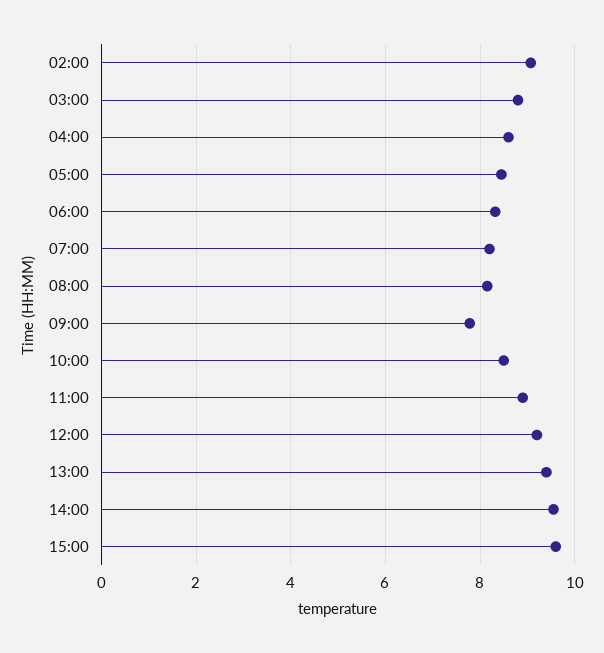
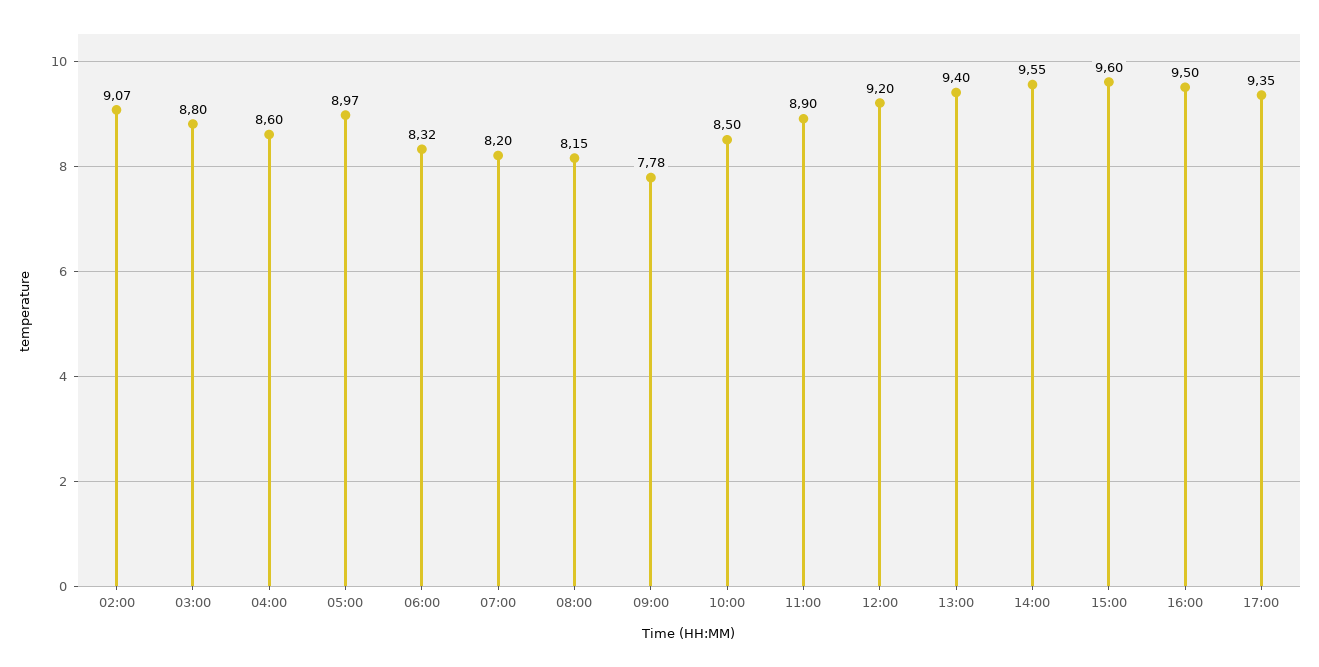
05:00: 8.4 -> 8.97
16:00: none -> 9.5
17:00: none -> 9.35

